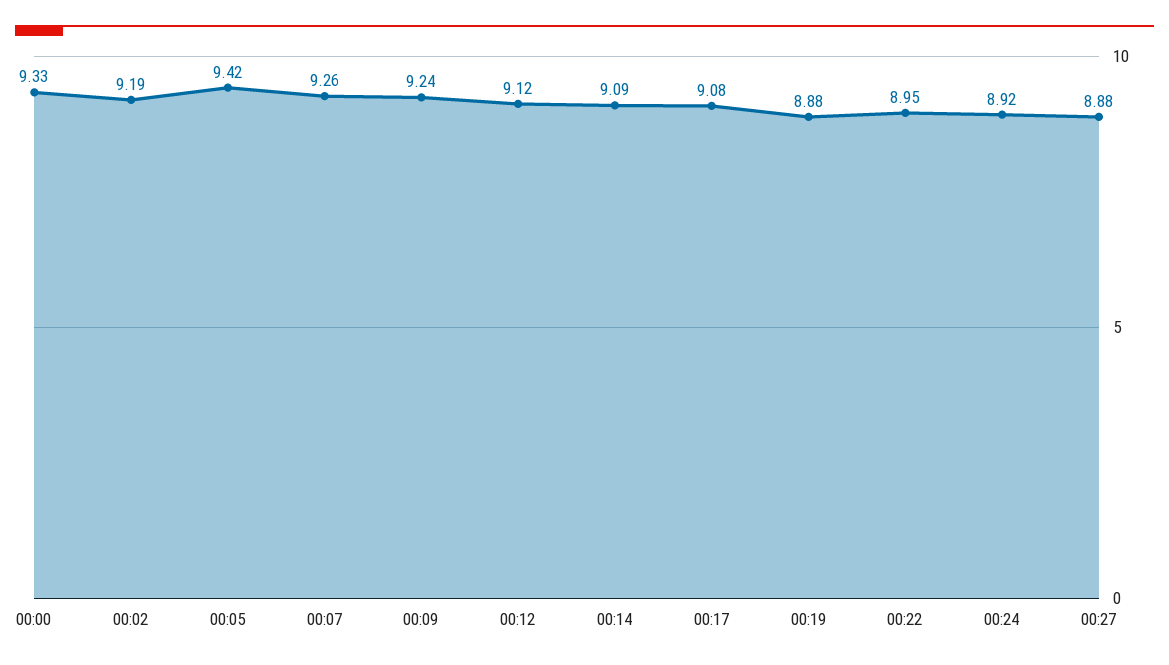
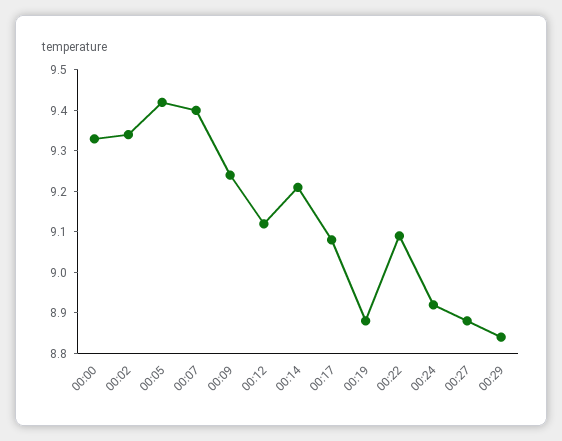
00:02: 9.19 -> 9.35
00:07: 9.26 -> 9.4
00:14: 9.09 -> 9.2
00:22: 8.95 -> 9.1
00:29: none -> 8.85

